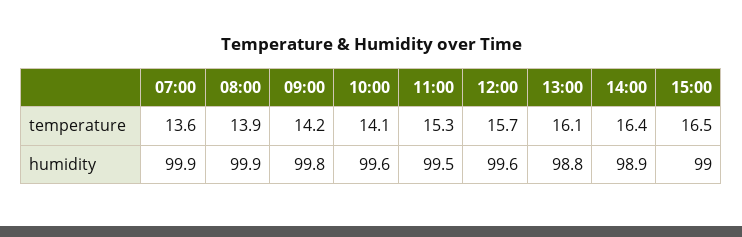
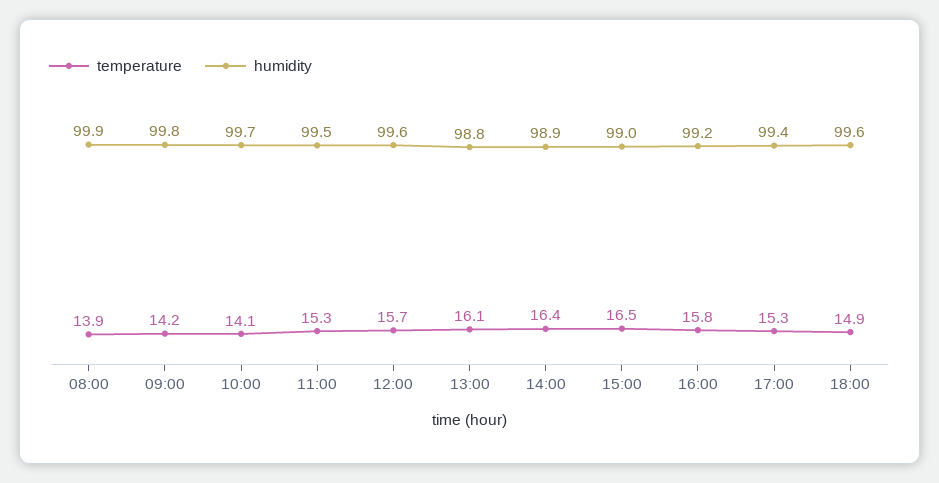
temperature, 07:00: 13.6 -> none
humidity, 07:00: 99.9 -> none
humidity, 10:00: 99.6 -> 99.7
temperature, 16:00: none -> 15.8
humidity, 16:00: none -> 99.2
temperature, 17:00: none -> 15.3
humidity, 17:00: none -> 99.4
temperature, 18:00: none -> 14.9
humidity, 18:00: none -> 99.6

